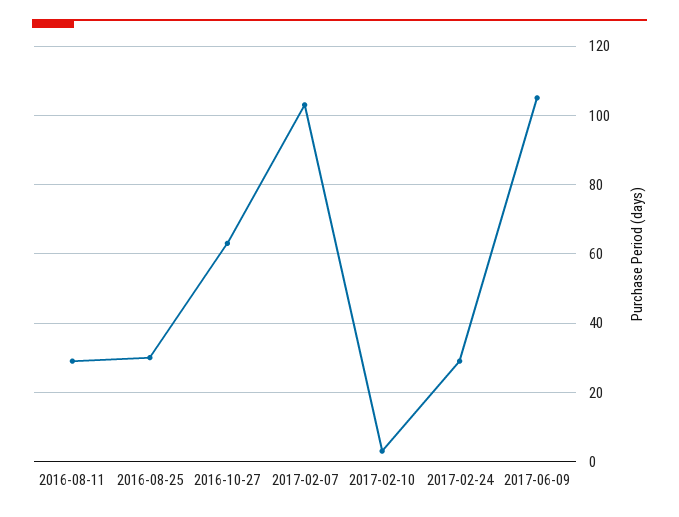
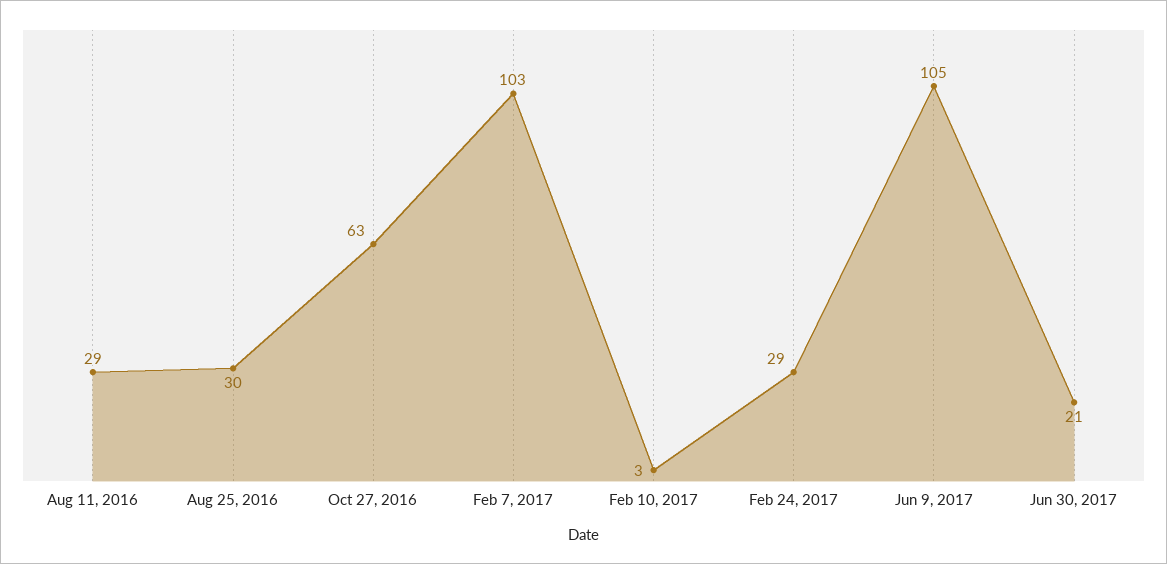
Jun 30, 2017: none -> 21

